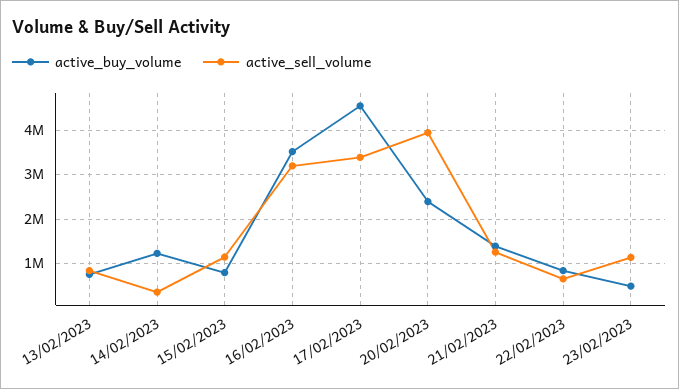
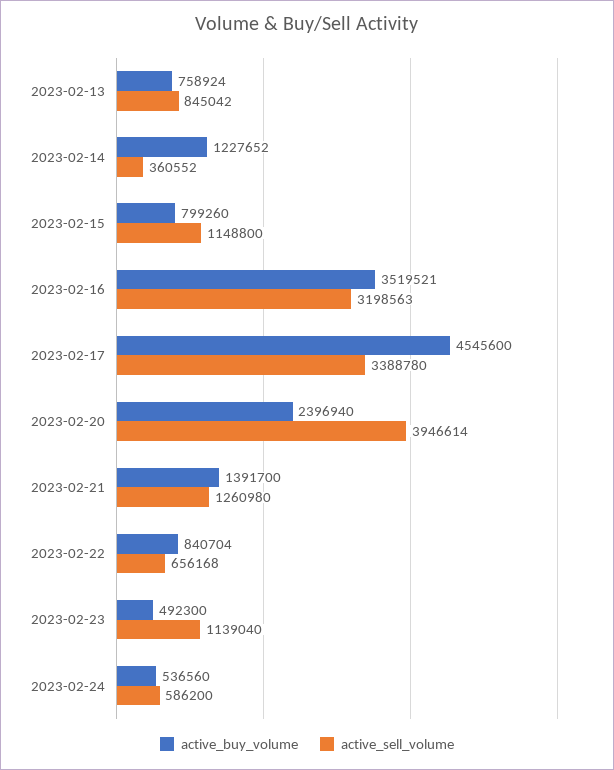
active_buy_volume, 2023-02-24: none -> 536560
active_sell_volume, 2023-02-24: none -> 586200

